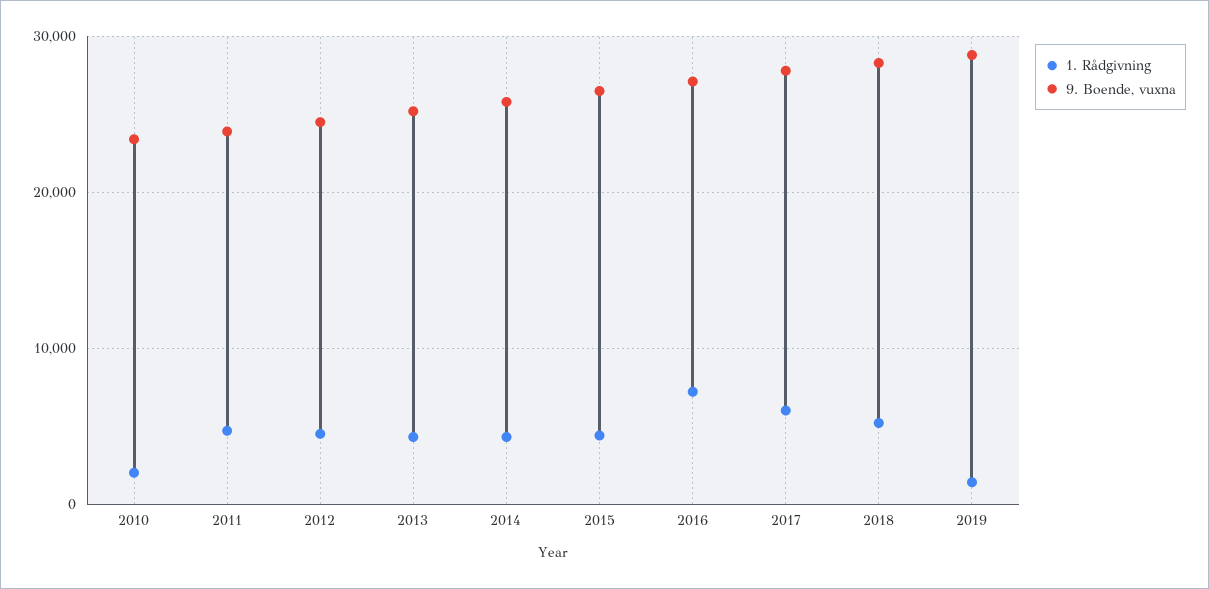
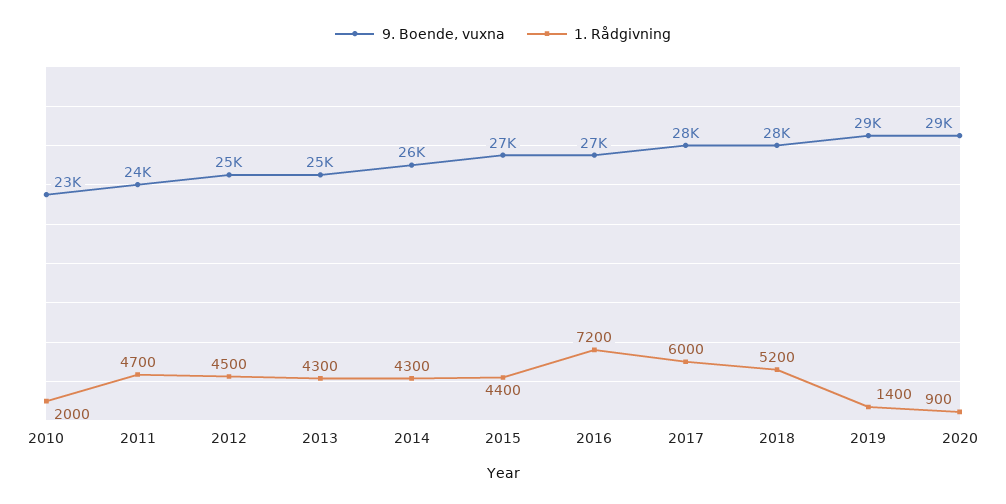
9. Boende, vuxna, 2020: none -> 29000
1. Rådgivning, 2020: none -> 900

